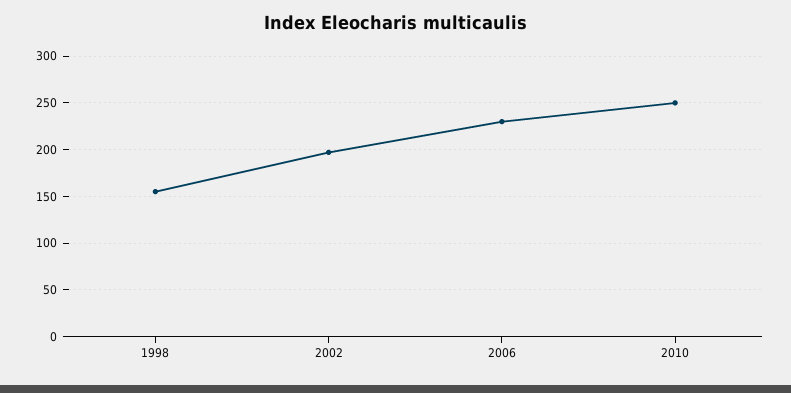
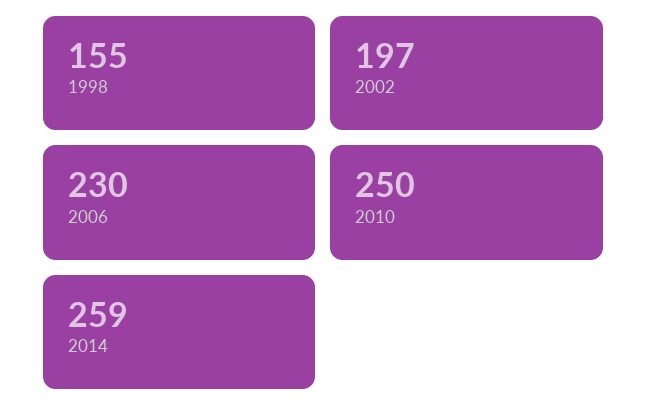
2014: none -> 259

